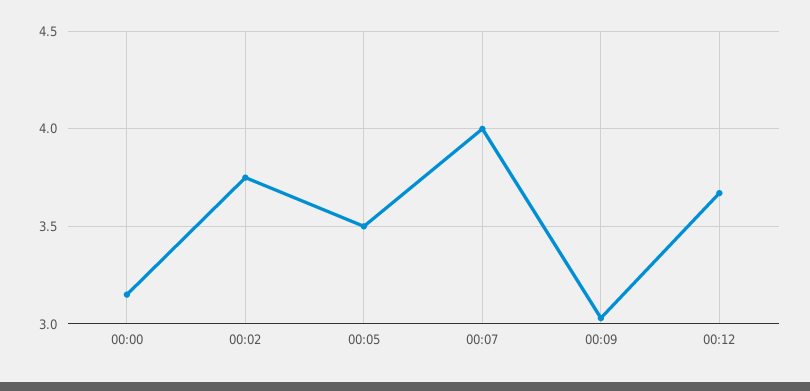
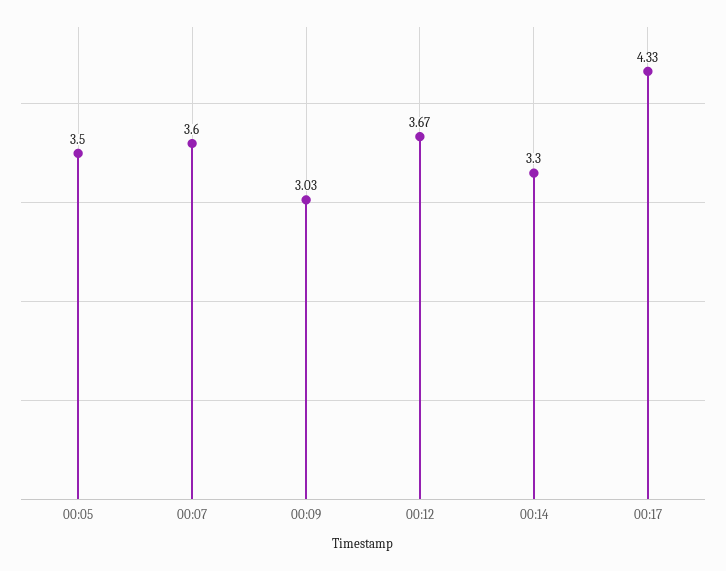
00:00: 3.15 -> none
00:02: 3.75 -> none
00:07: 4 -> 3.6
00:14: none -> 3.3
00:17: none -> 4.33

